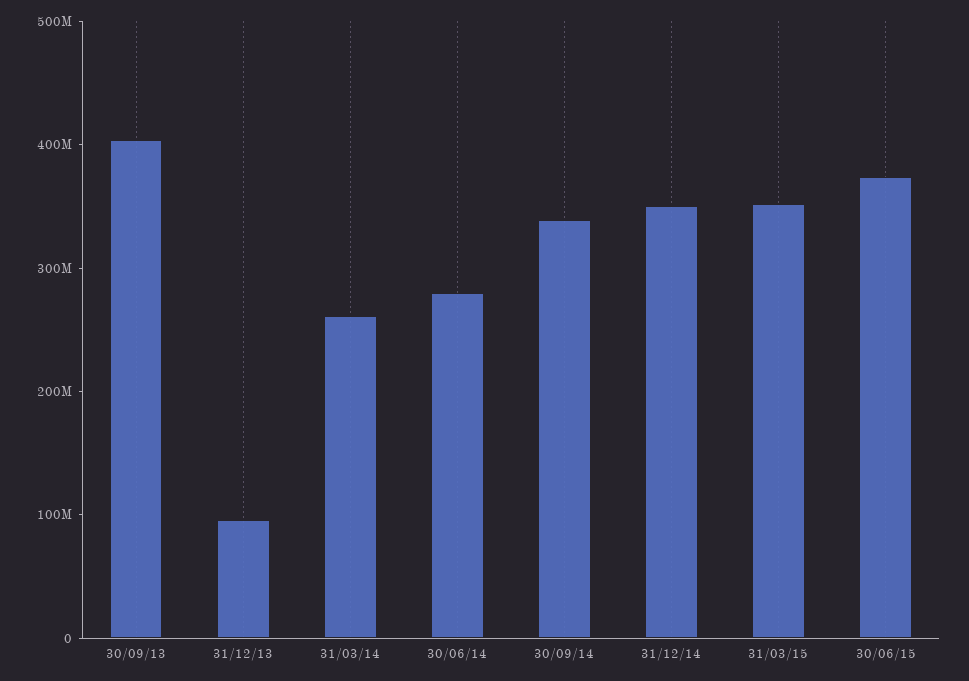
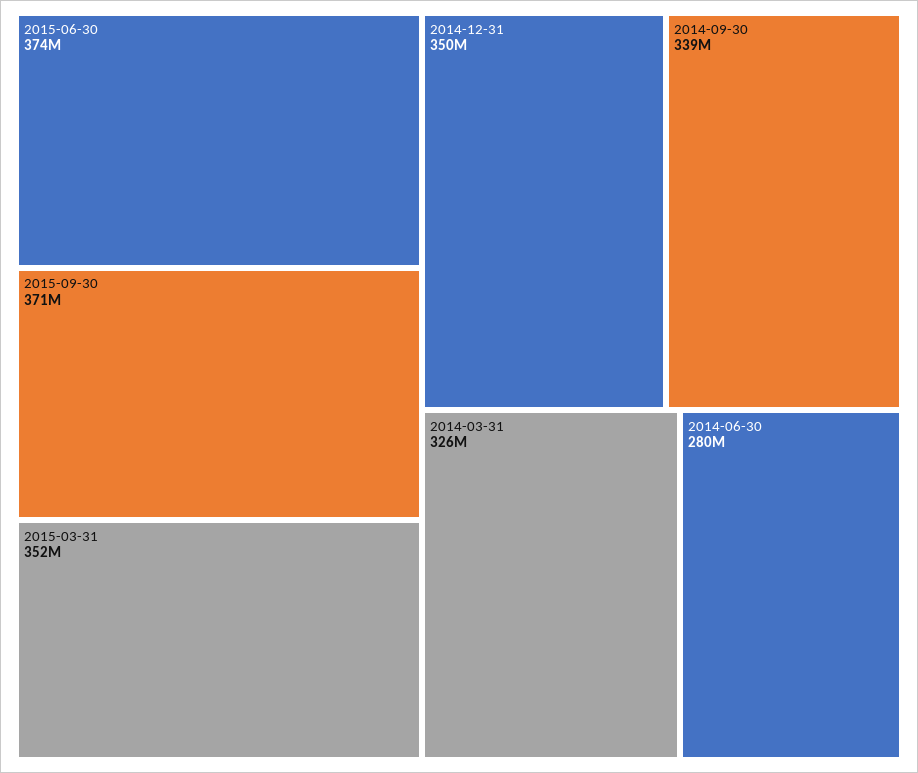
30/09/13: 400000000 -> none
31/12/13: 100000000 -> none
31/03/14: 260000000 -> 326000000
2015-09-30: none -> 371000000

